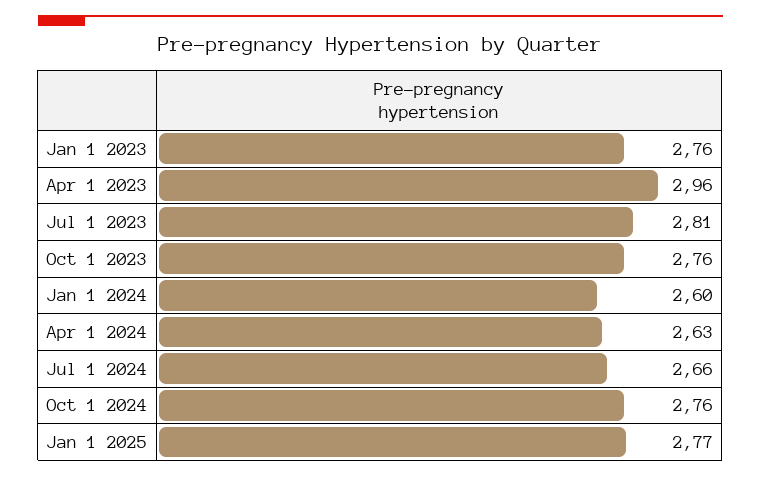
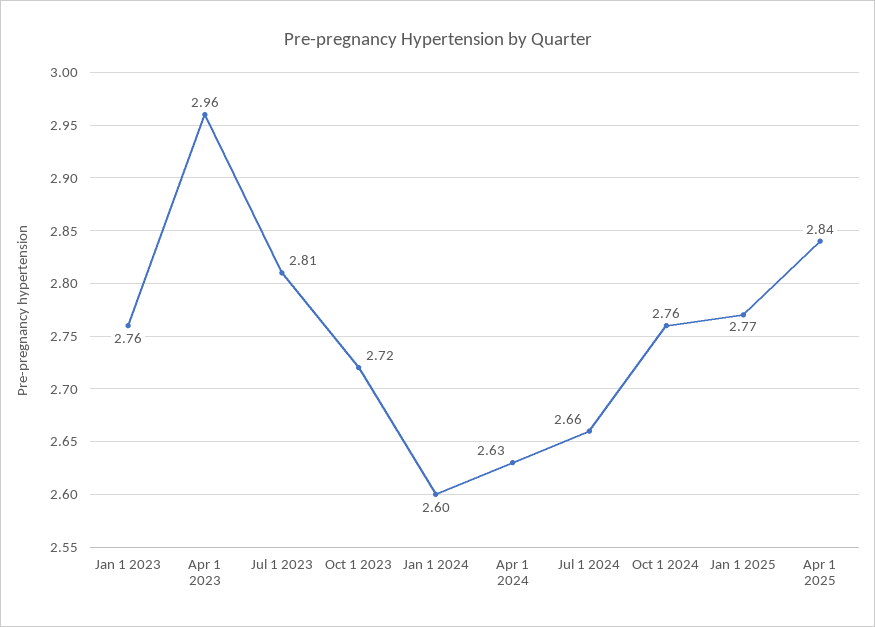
Oct 1 2023: 2.76 -> 2.72
Apr 1 2025: none -> 2.84

